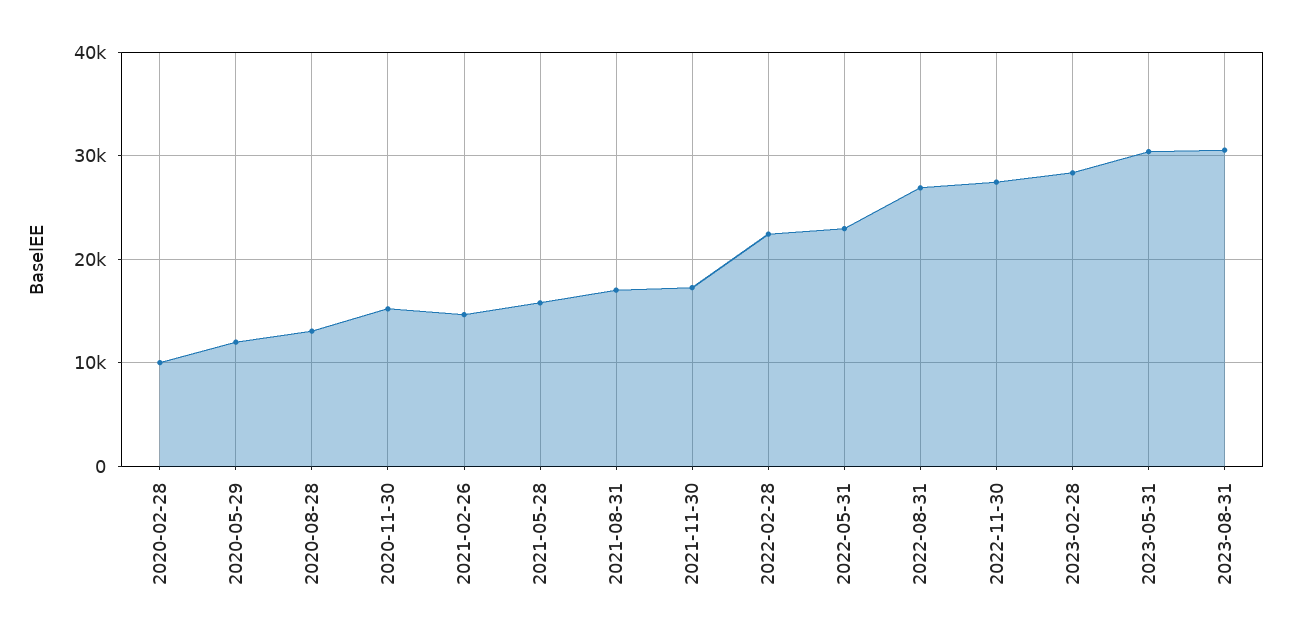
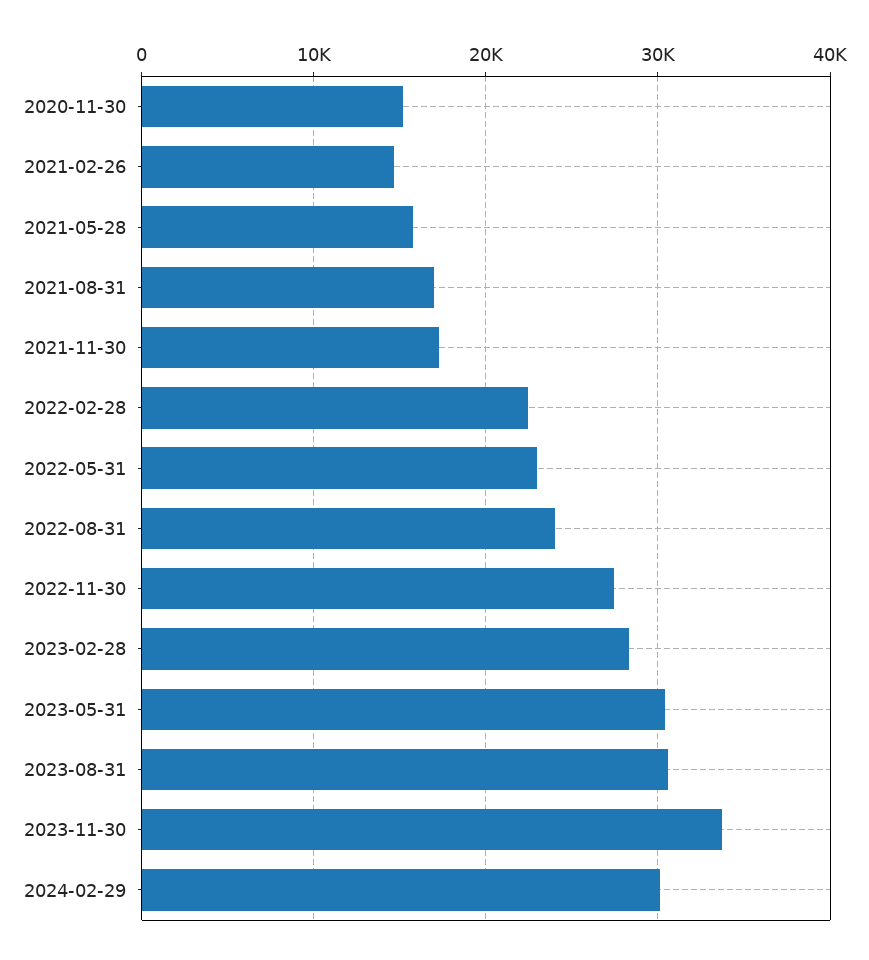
2020-02-28: 10000 -> none
2020-05-29: 12000 -> none
2020-08-28: 13000 -> none
2022-08-31: 27000 -> 24000
2023-11-30: none -> 34000
2024-02-29: none -> 30000

